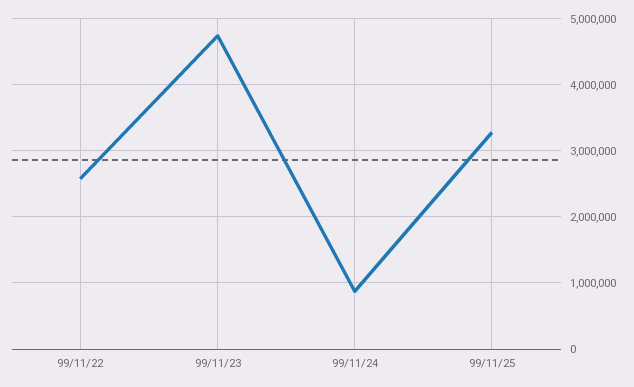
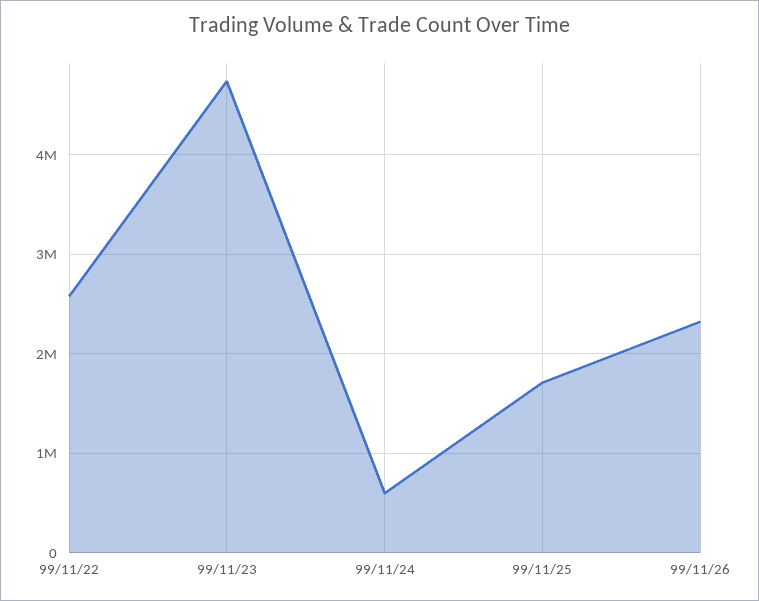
99/11/24: 900000 -> 600000
99/11/25: 3300000 -> 1700000
99/11/26: none -> 2300000

